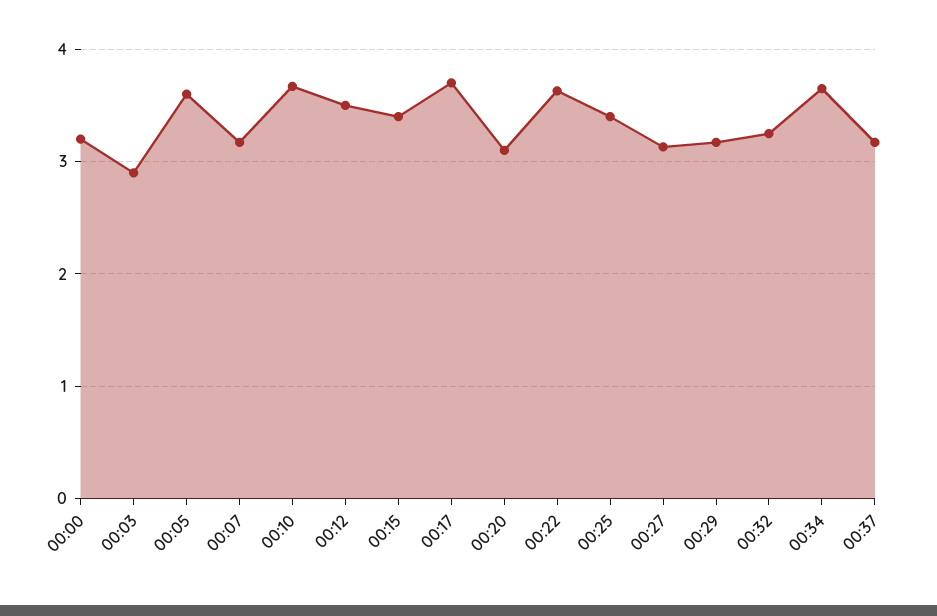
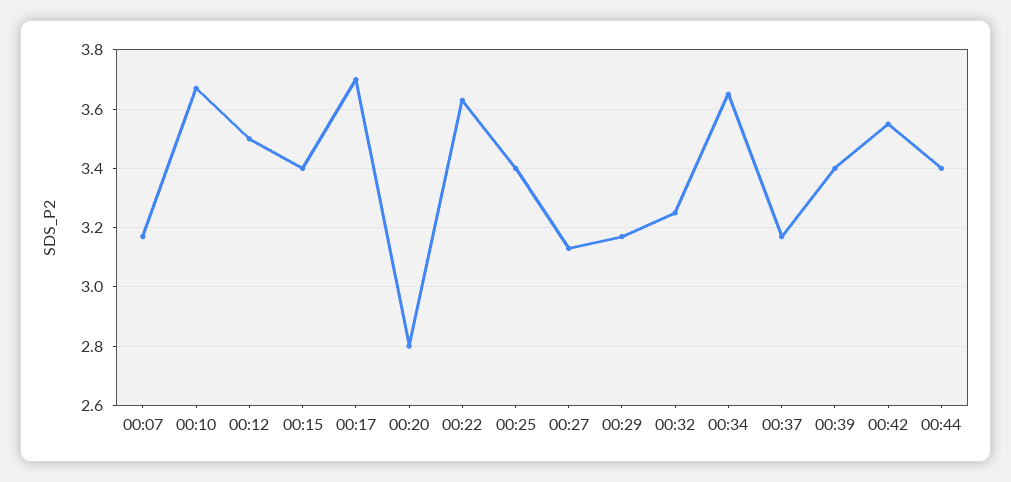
00:00: 3.2 -> none
00:03: 2.9 -> none
00:05: 3.6 -> none
00:20: 3.1 -> 2.8
00:39: none -> 3.4
00:42: none -> 3.55
00:44: none -> 3.4

